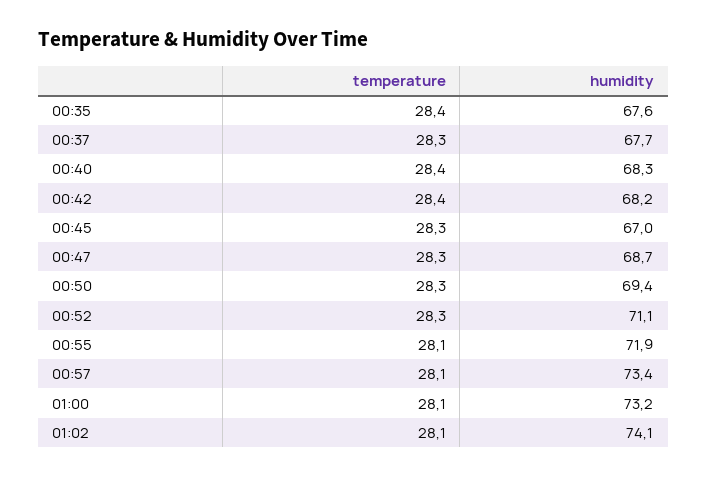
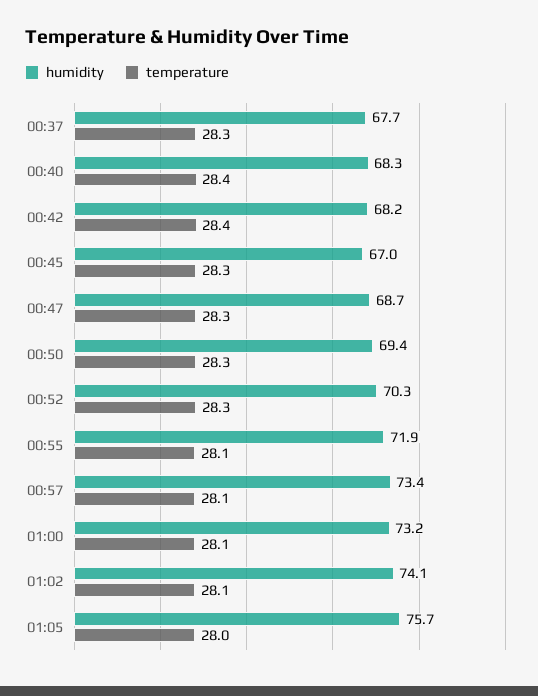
temperature, 00:35: 28.4 -> none
humidity, 00:35: 67.6 -> none
humidity, 00:52: 71.1 -> 70.3
humidity, 01:05: none -> 75.7
temperature, 01:05: none -> 28

